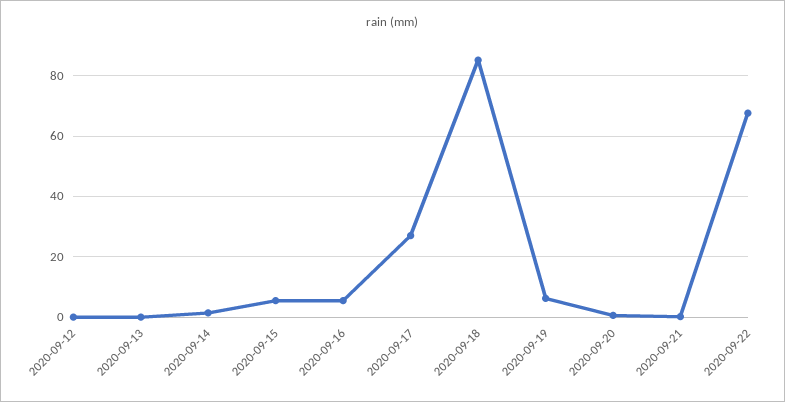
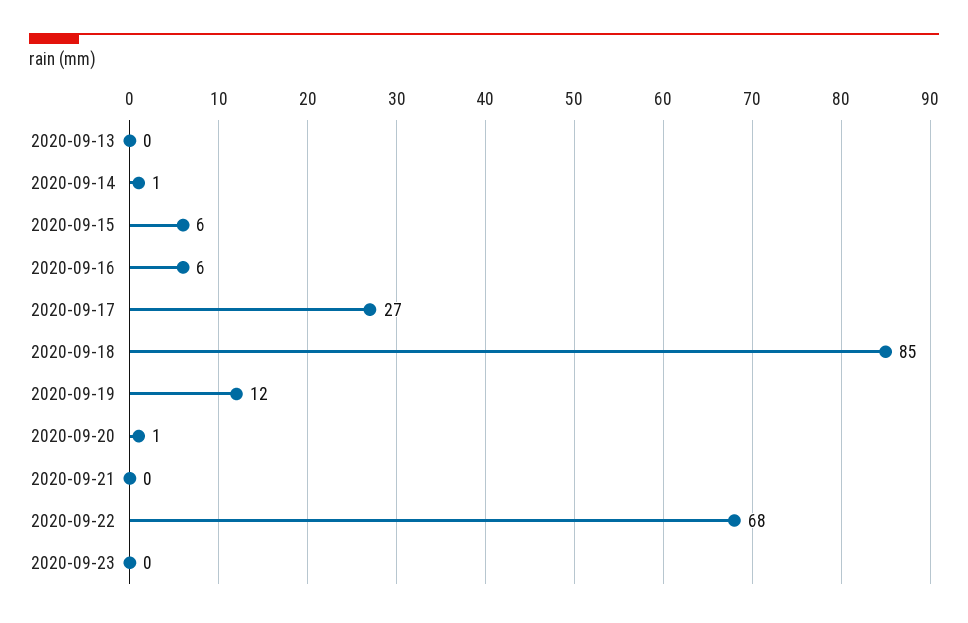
2020-09-12: 0 -> none
2020-09-19: 6 -> 12
2020-09-23: none -> 0

